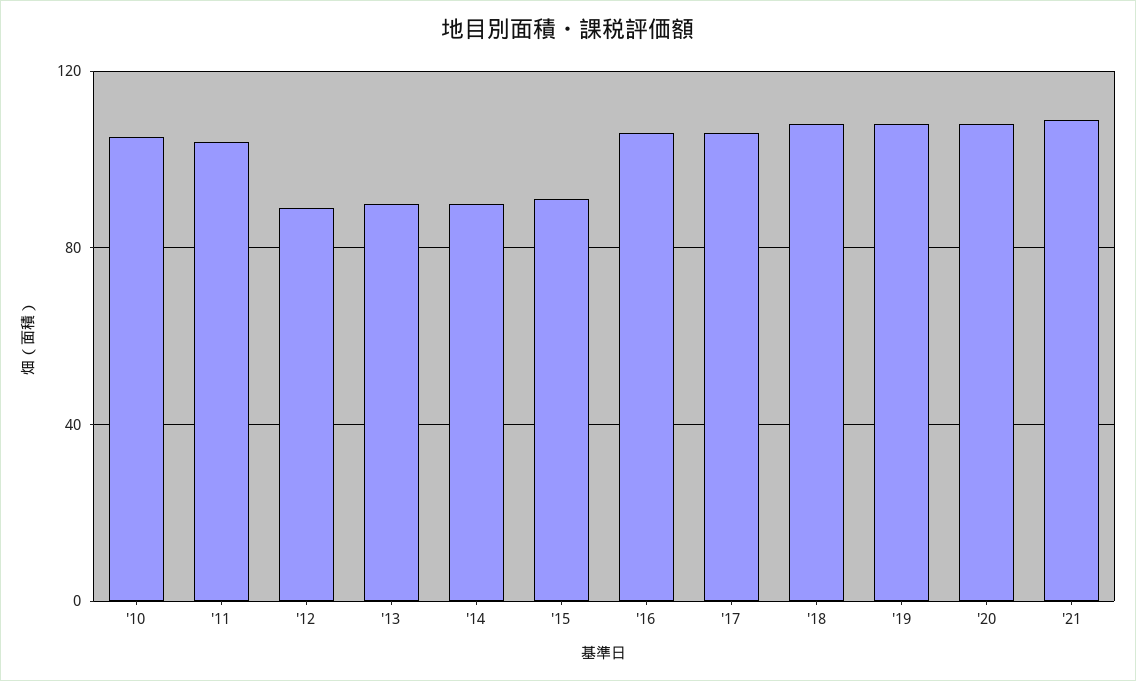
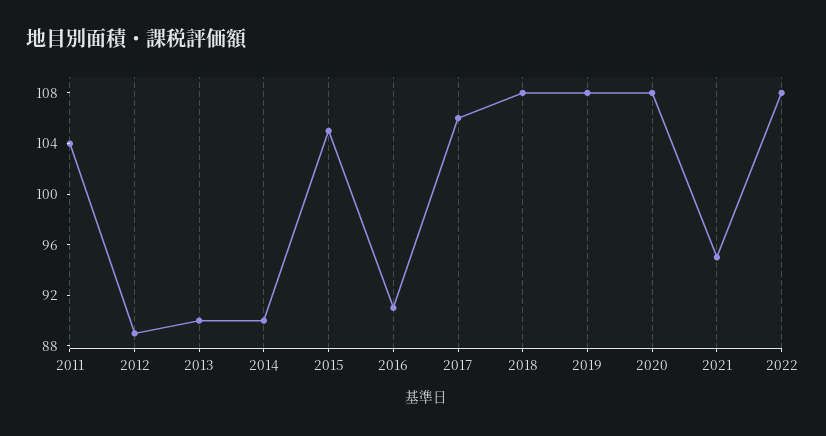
'10: 105 -> none
'15: 90 -> 105
'16: 105 -> 91
'21: 110 -> 95
2022: none -> 108

